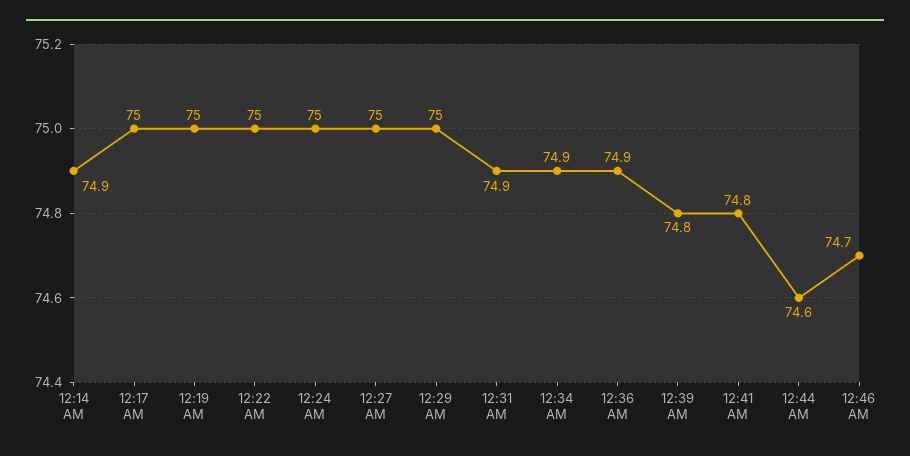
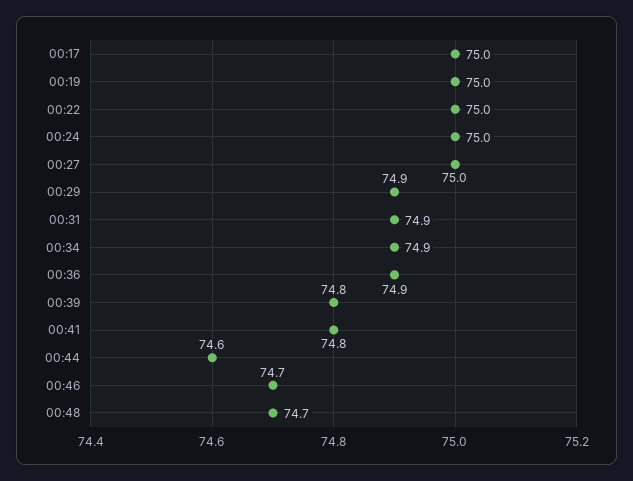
12:14 AM: 74.9 -> none
12:29 AM: 75 -> 74.9
00:48: none -> 74.7

